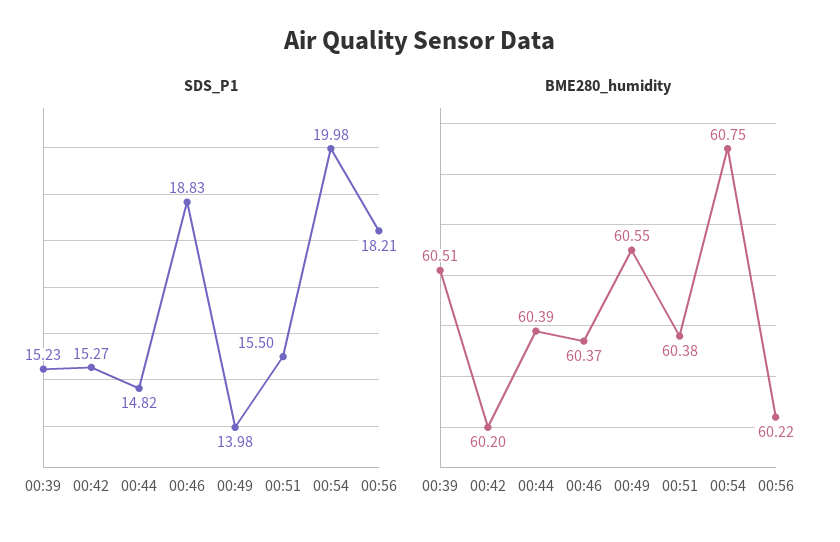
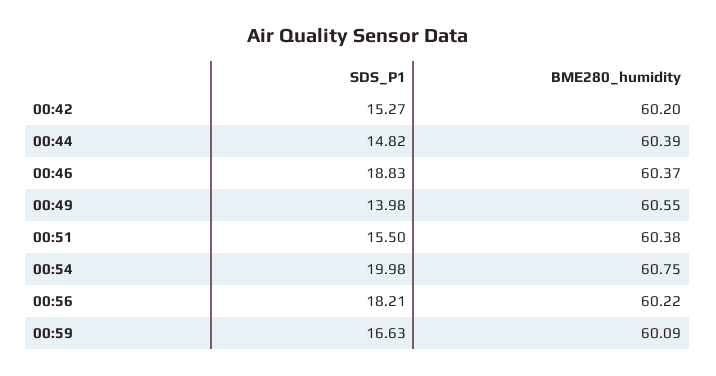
SDS_P1, 00:39: 15.23 -> none
BME280_humidity, 00:39: 60.51 -> none
SDS_P1, 00:59: none -> 16.63
BME280_humidity, 00:59: none -> 60.09

